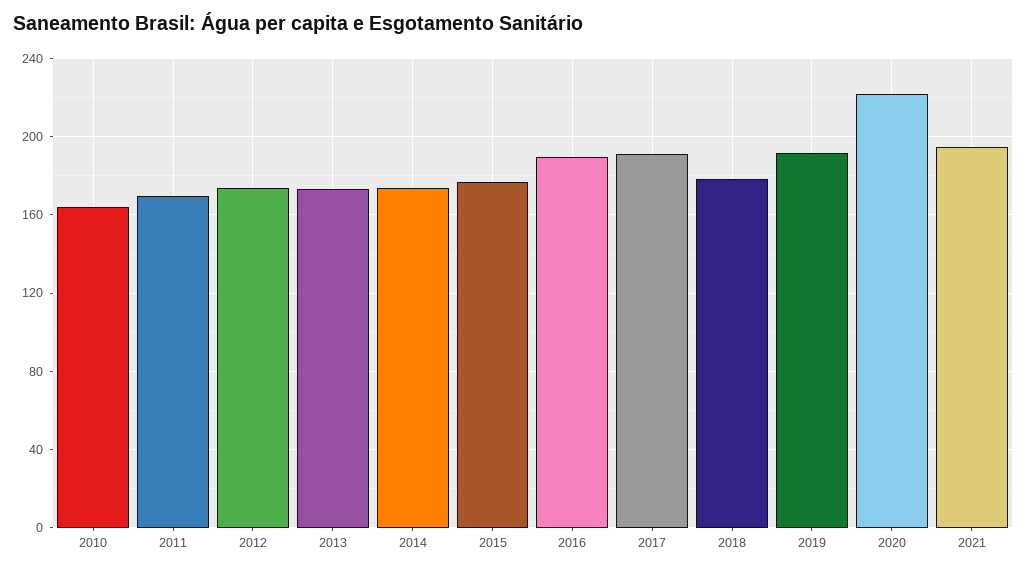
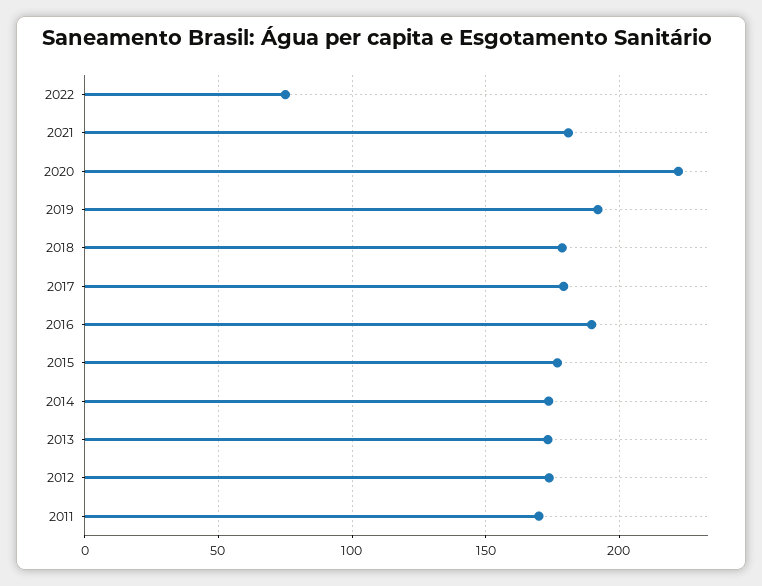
2010: 165 -> none
2017: 190 -> 180
2021: 195 -> 180
2022: none -> 75

